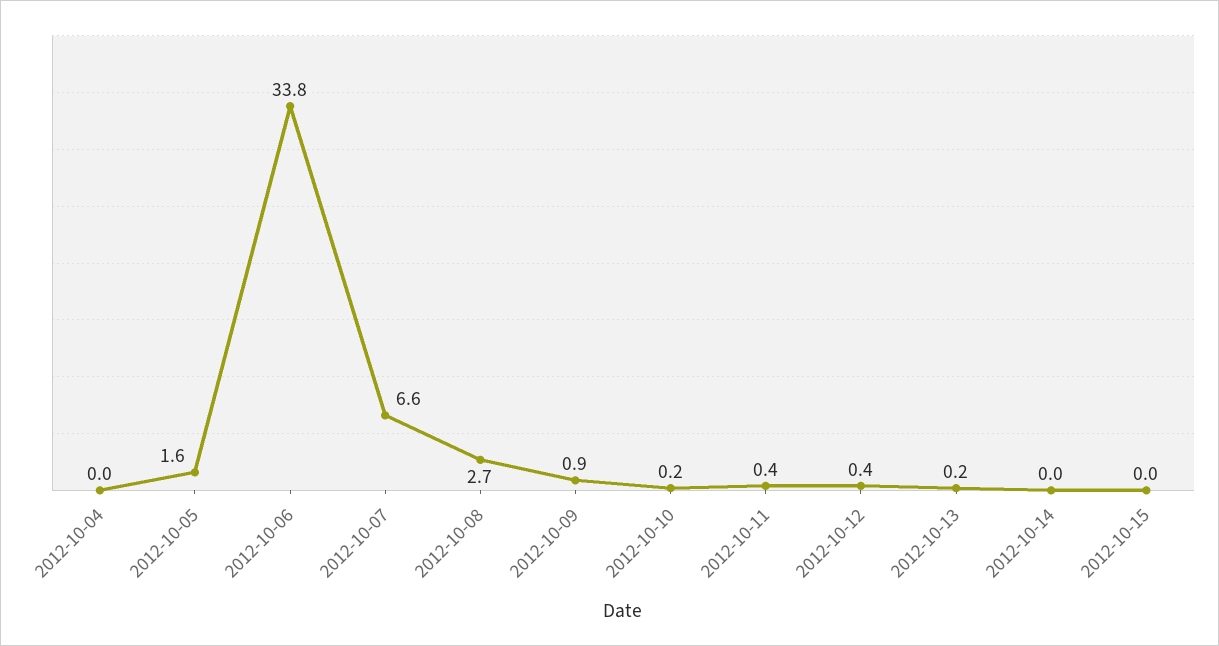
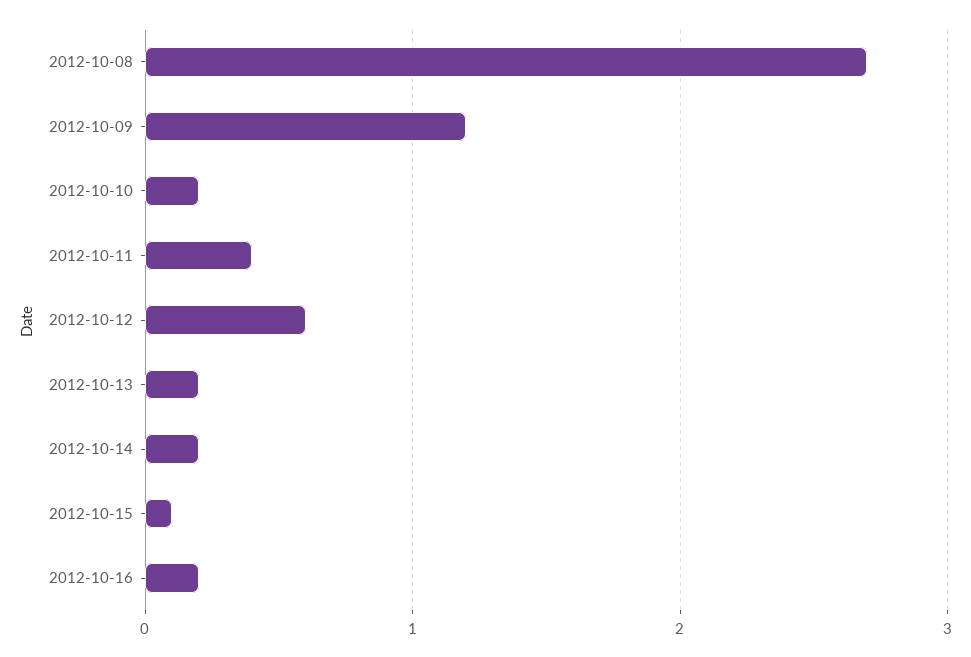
2012-10-04: 0 -> none
2012-10-05: 1.6 -> none
2012-10-06: 33.8 -> none
2012-10-07: 6.6 -> none
2012-10-09: 0.9 -> 1.2
2012-10-12: 0.4 -> 0.6
2012-10-14: 0 -> 0.2
2012-10-15: 0 -> 0.1
2012-10-16: none -> 0.2

